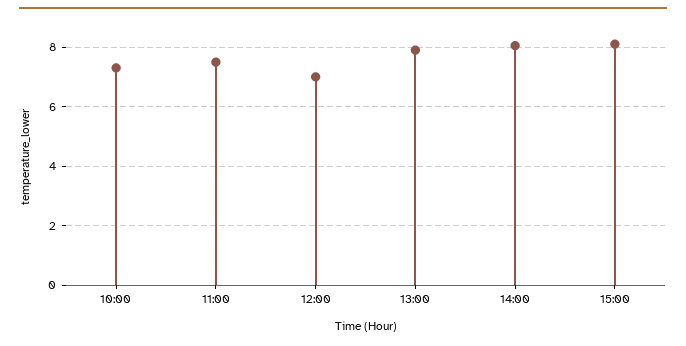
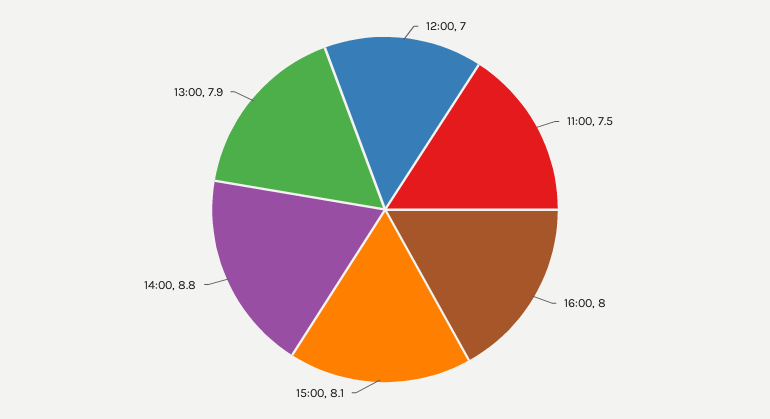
10:00: 7.25 -> none
14:00: 8 -> 8.8
16:00: none -> 8

